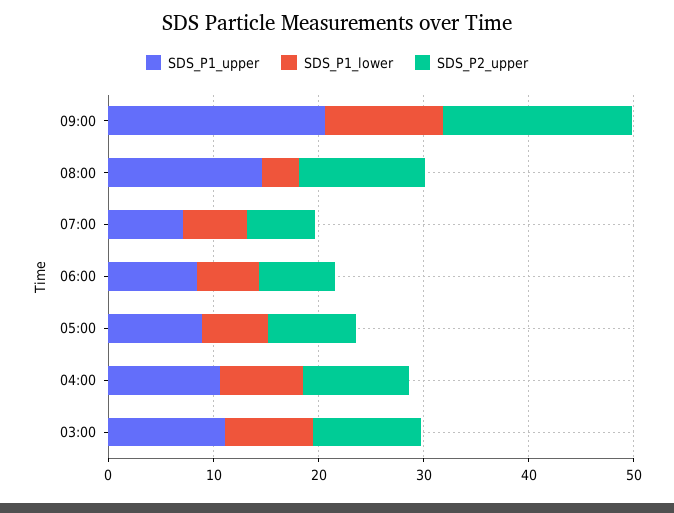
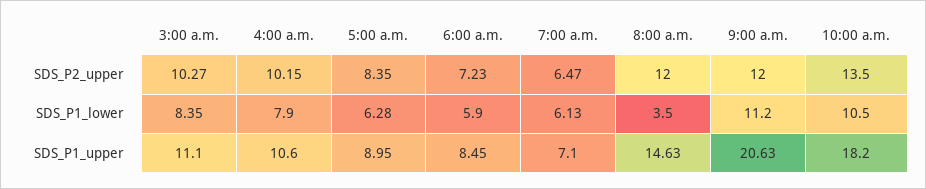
SDS_P2_upper, 09:00: 18 -> 12
SDS_P2_upper, 10:00 a.m.: none -> 13.5
SDS_P1_lower, 10:00 a.m.: none -> 10.5
SDS_P1_upper, 10:00 a.m.: none -> 18.2

